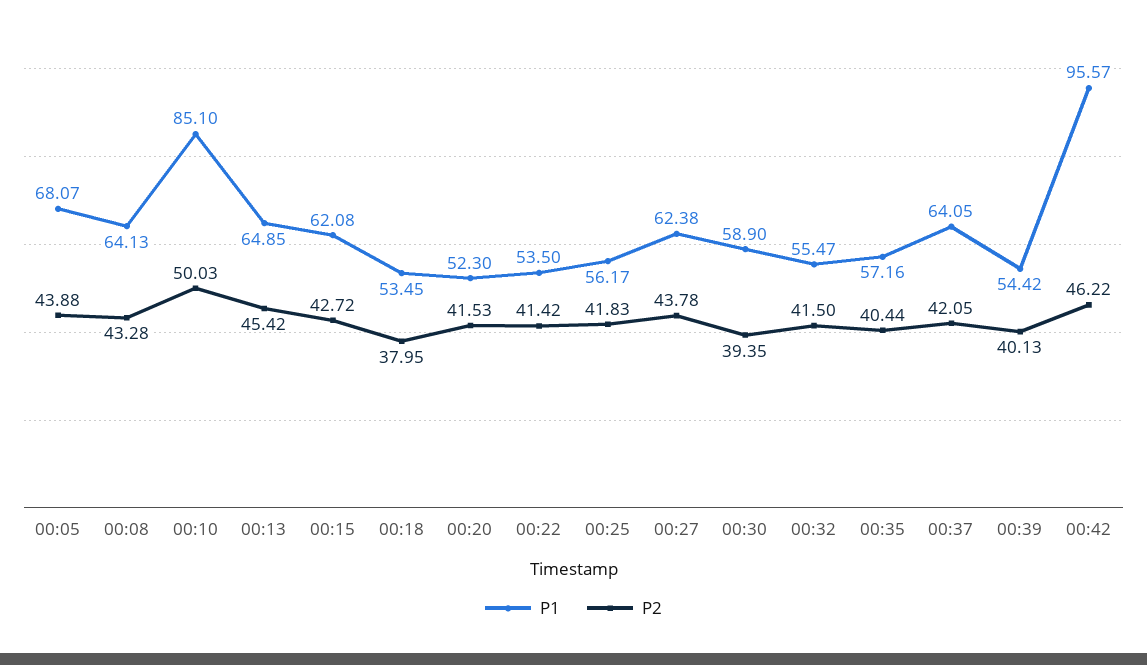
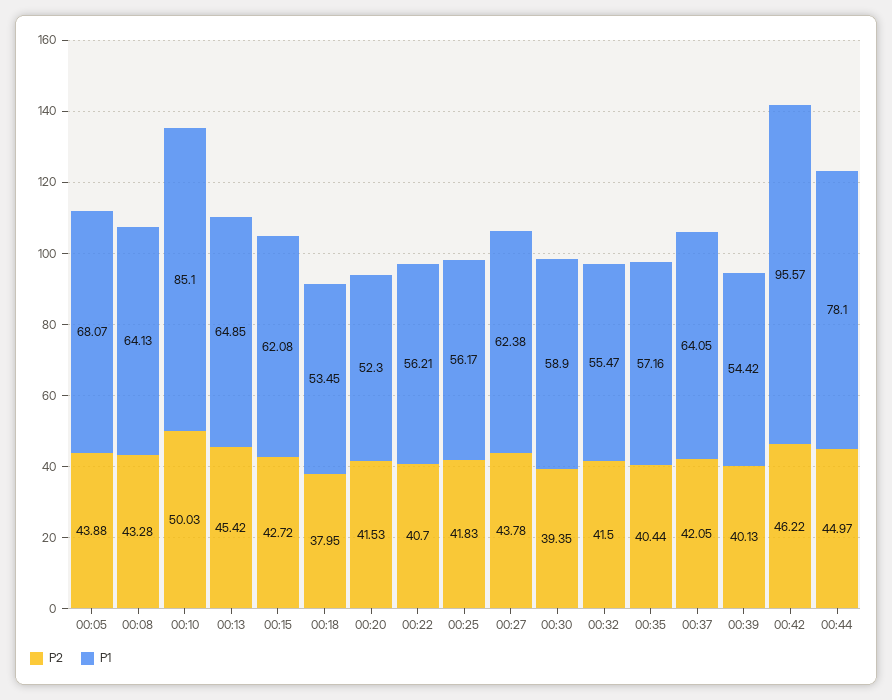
P1, 00:22: 53.5 -> 56.21
P2, 00:22: 41.42 -> 40.7
P2, 00:44: none -> 44.97
P1, 00:44: none -> 78.1

